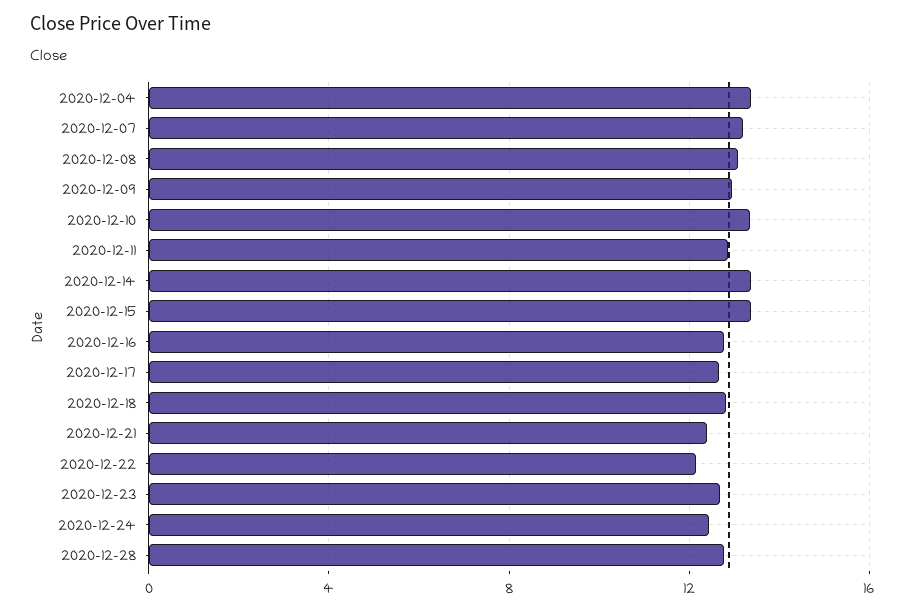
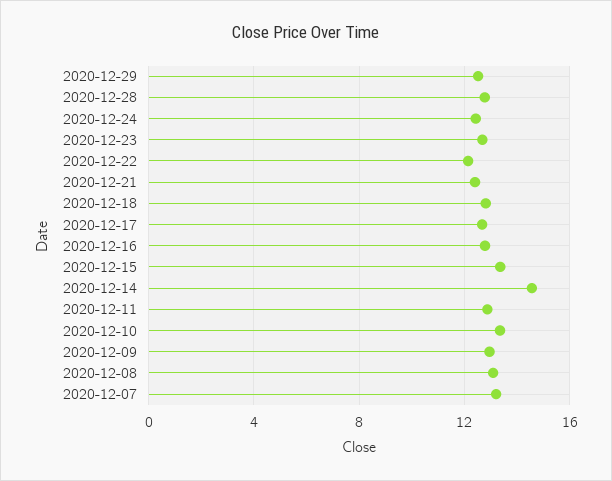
2020-12-04: 13.5 -> none
2020-12-14: 13.5 -> 14.5
2020-12-29: none -> 12.5

